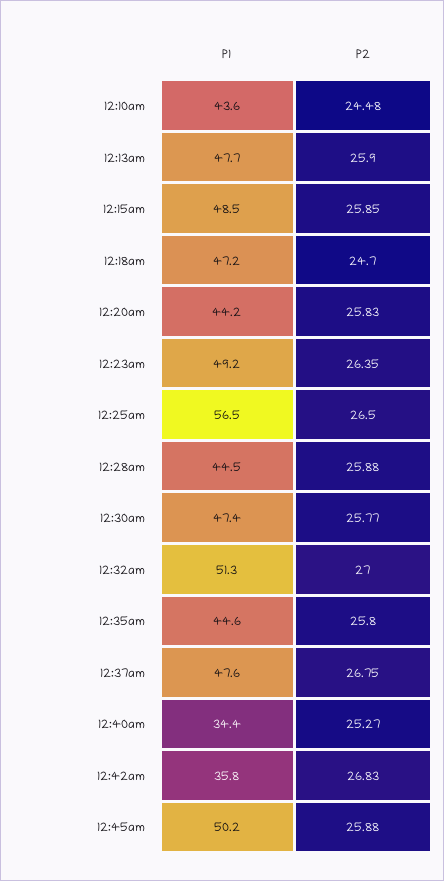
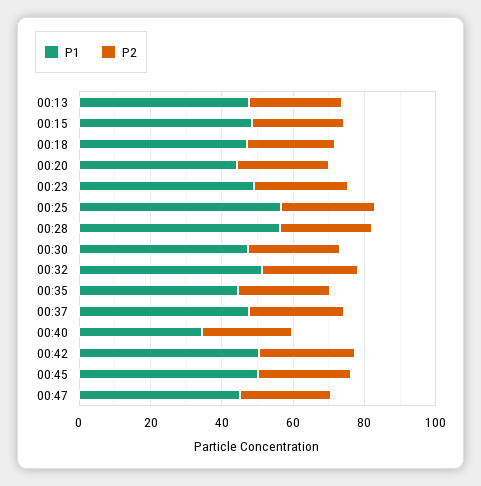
P1, 12:10am: 43.6 -> none
P2, 12:10am: 24.48 -> none
P1, 12:28am: 44.5 -> 55
P1, 12:42am: 35.8 -> 50
P1, 00:47: none -> 45
P2, 00:47: none -> 25

